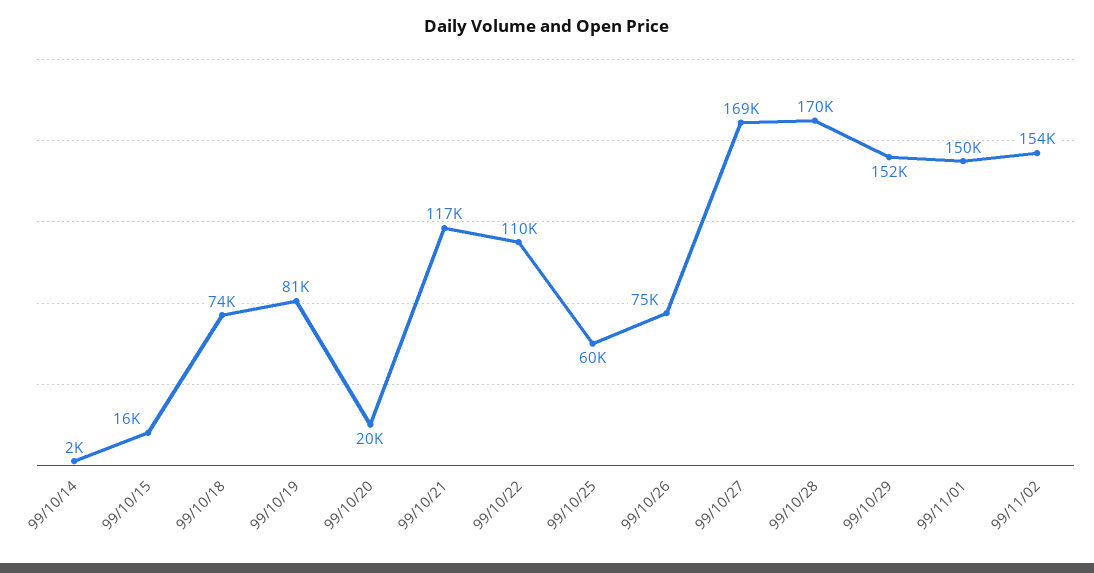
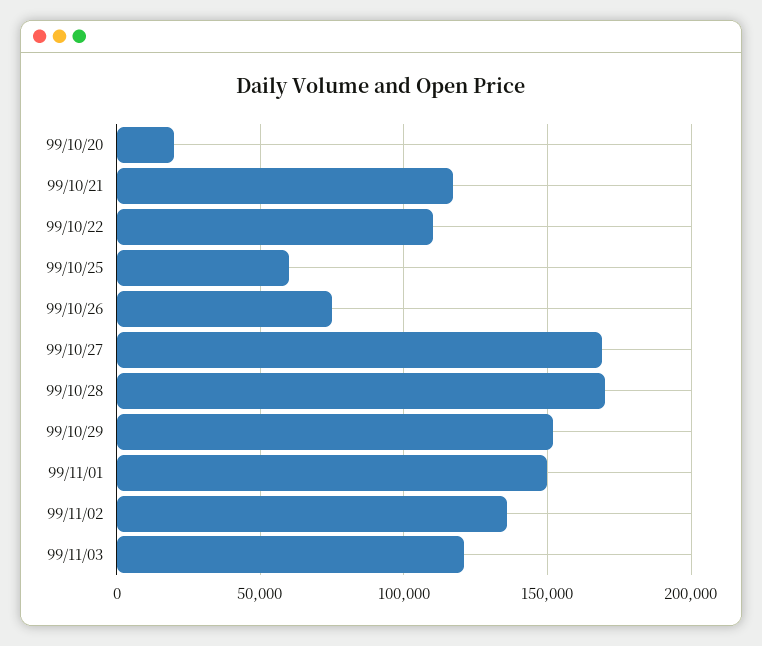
99/10/14: 2000 -> none
99/10/15: 16000 -> none
99/10/18: 74000 -> none
99/10/19: 81000 -> none
99/11/02: 154000 -> 135000
99/11/03: none -> 120000

